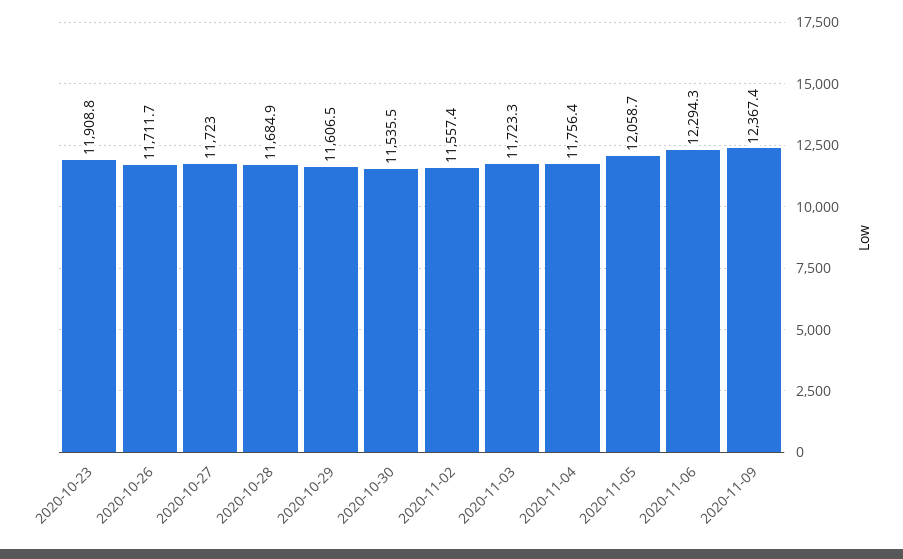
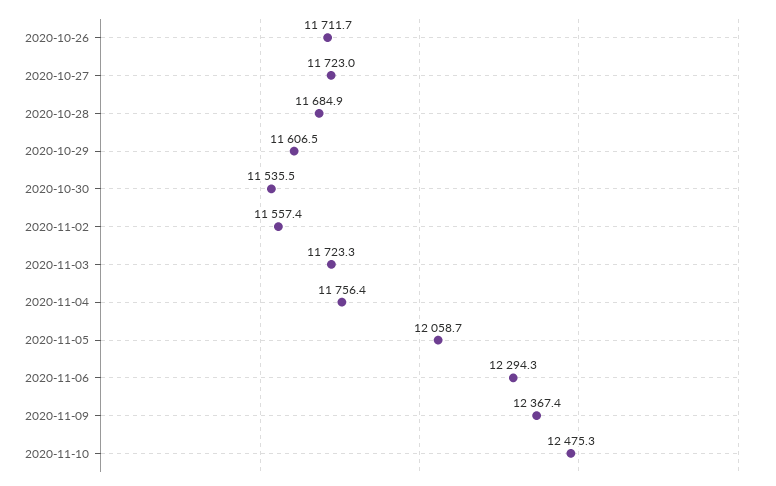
2020-10-23: 11908.8 -> none
2020-11-10: none -> 12475.3

